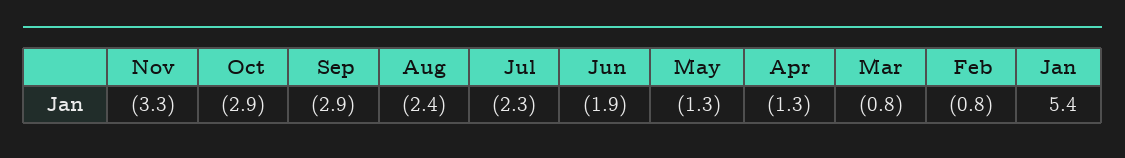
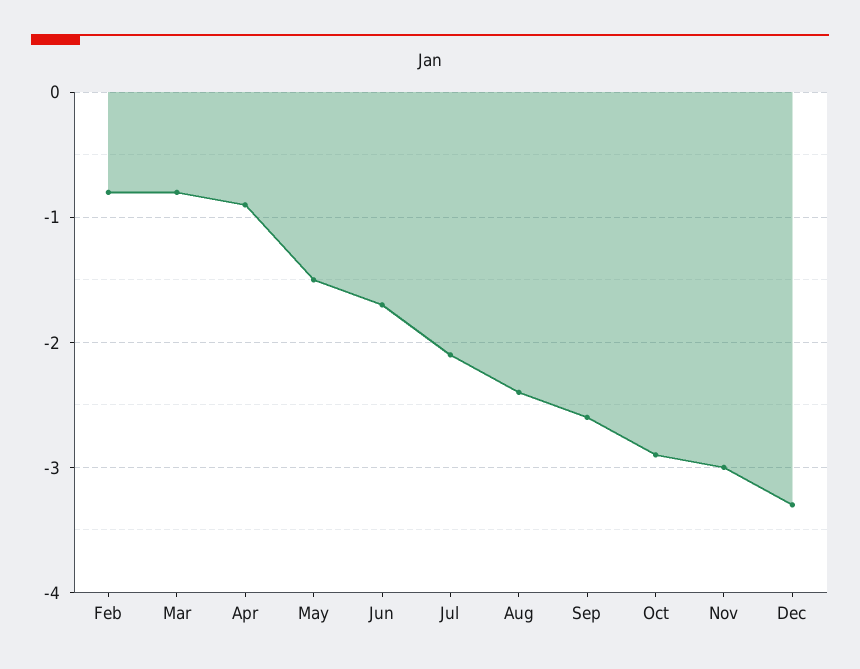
Nov: -3.3 -> -3
Sep: -2.9 -> -2.6
Jul: -2.3 -> -2.1
Jun: -1.9 -> -1.7
May: -1.3 -> -1.5
Apr: -1.3 -> -0.9
Jan: 5.4 -> none
Dec: none -> -3.3

